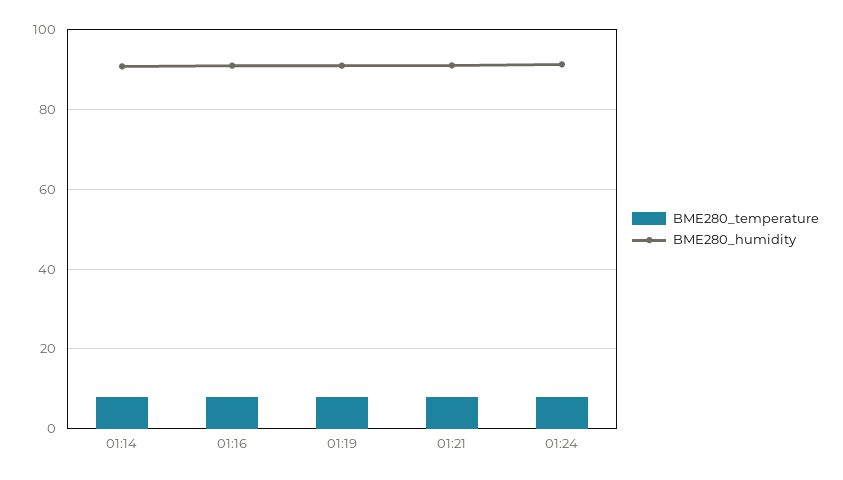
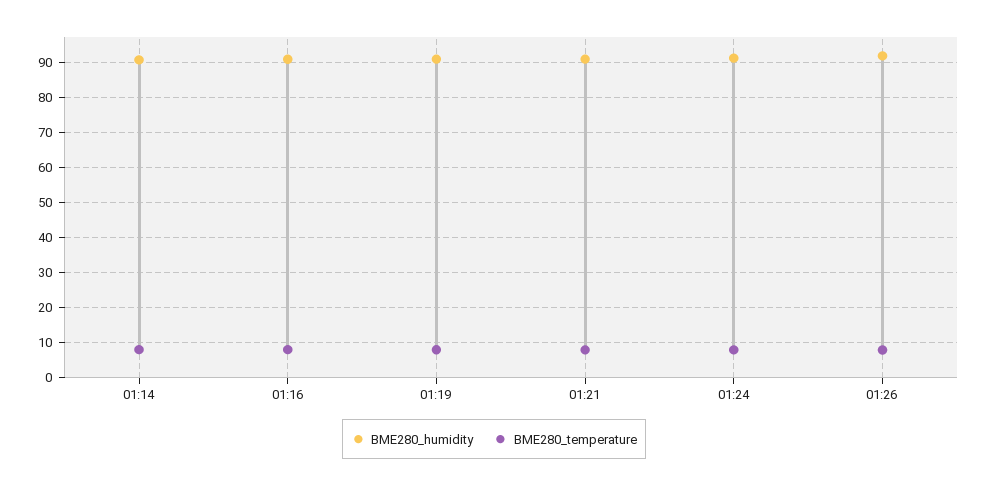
BME280_humidity, 01:26: none -> 92
BME280_temperature, 01:26: none -> 8

